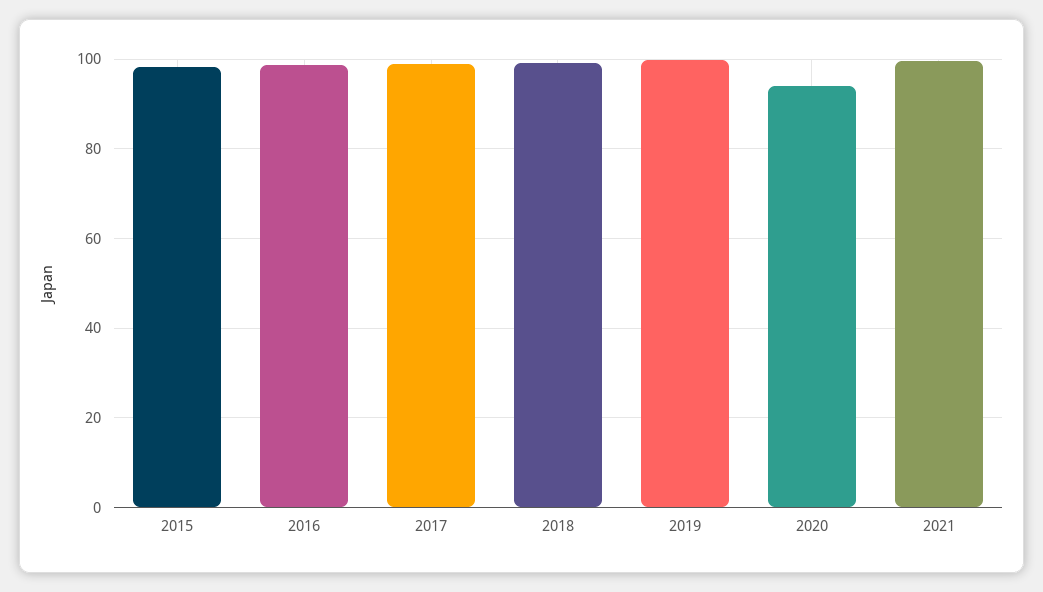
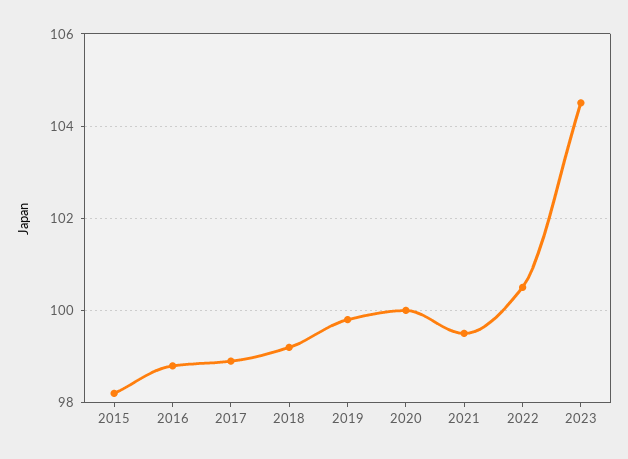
2020: 94 -> 100
2022: none -> 100.5
2023: none -> 104.5

